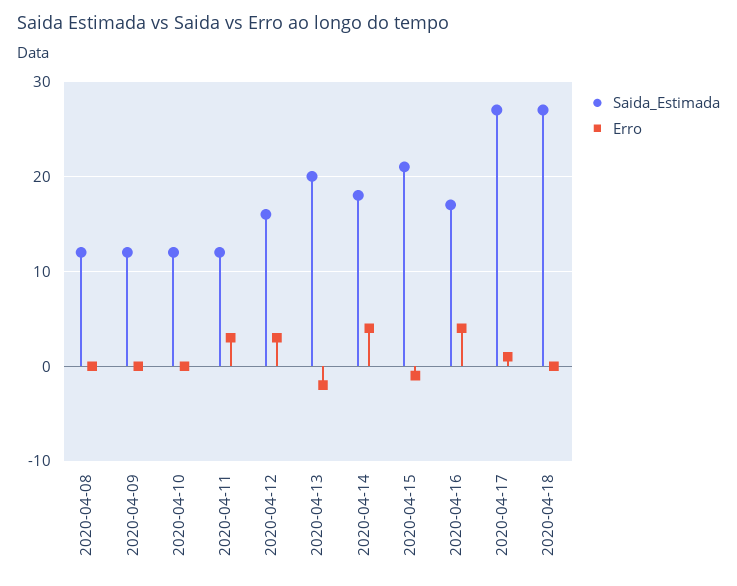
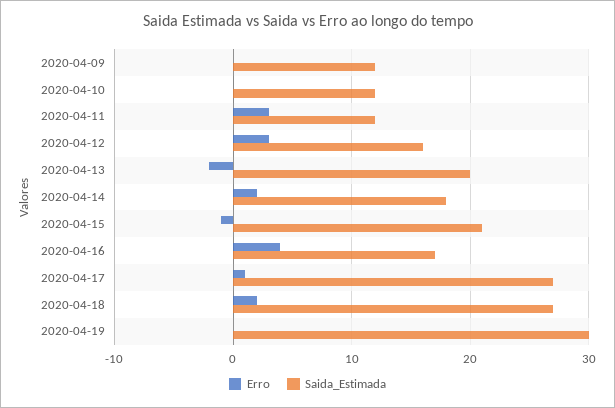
Saida_Estimada, 2020-04-08: 12 -> none
Erro, 2020-04-08: 0 -> none
Erro, 2020-04-14: 4 -> 2
Erro, 2020-04-18: 0 -> 2
Erro, 2020-04-19: none -> 0
Saida_Estimada, 2020-04-19: none -> 30

